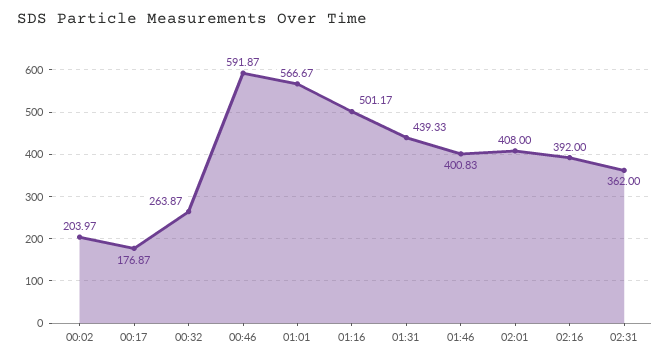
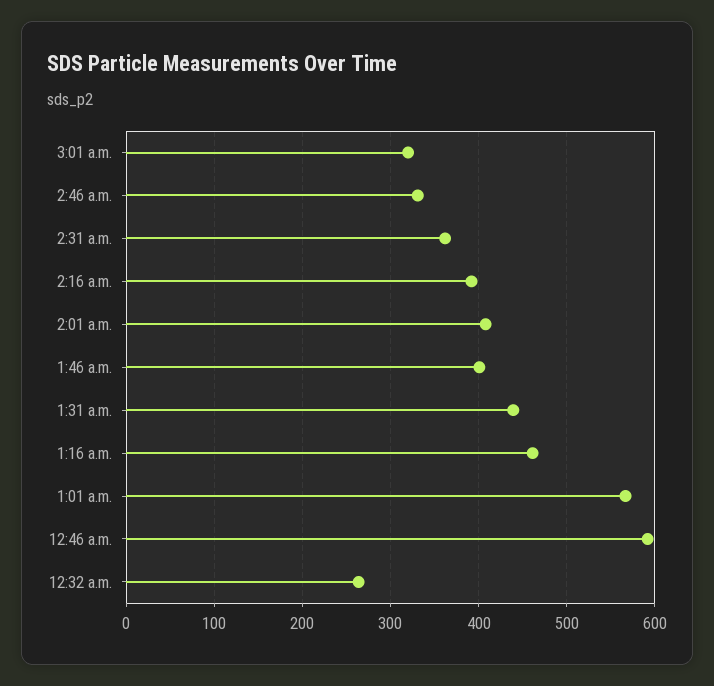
00:02: 203.97 -> none
00:17: 176.87 -> none
01:16: 501.17 -> 460
3:01 a.m.: none -> 320
2:46 a.m.: none -> 330

